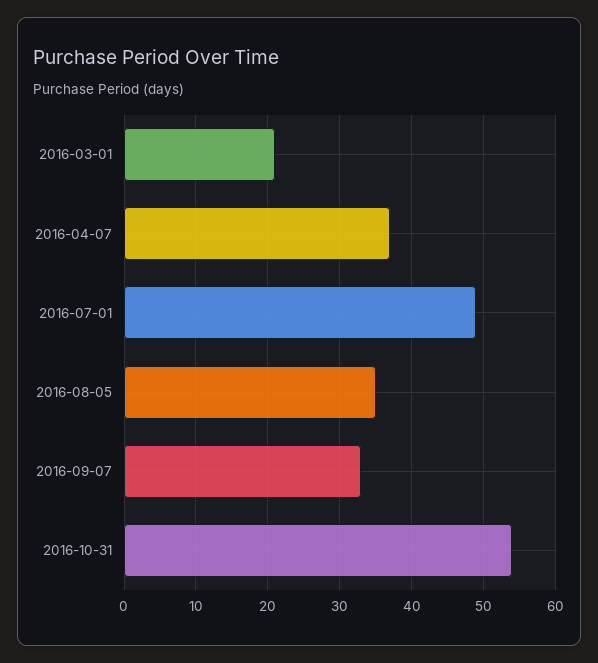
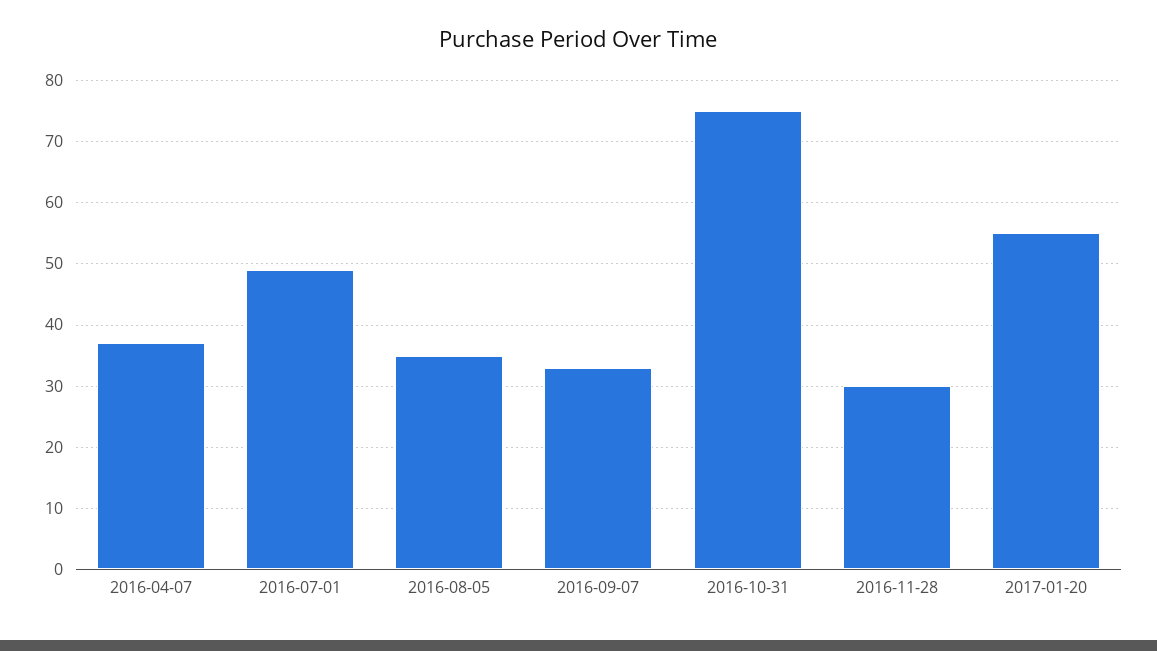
2016-03-01: 21 -> none
2016-10-31: 54 -> 75
2016-11-28: none -> 30
2017-01-20: none -> 55

